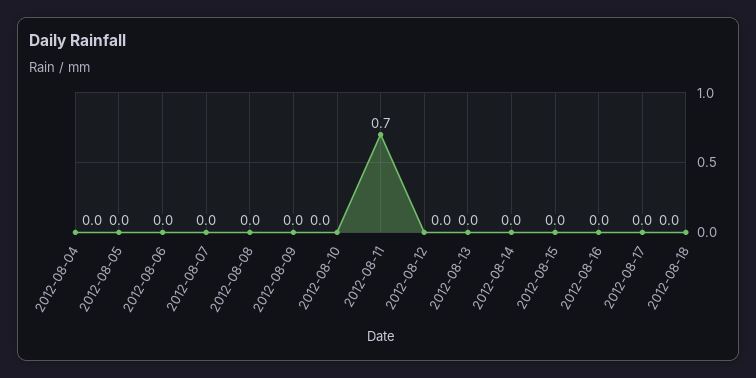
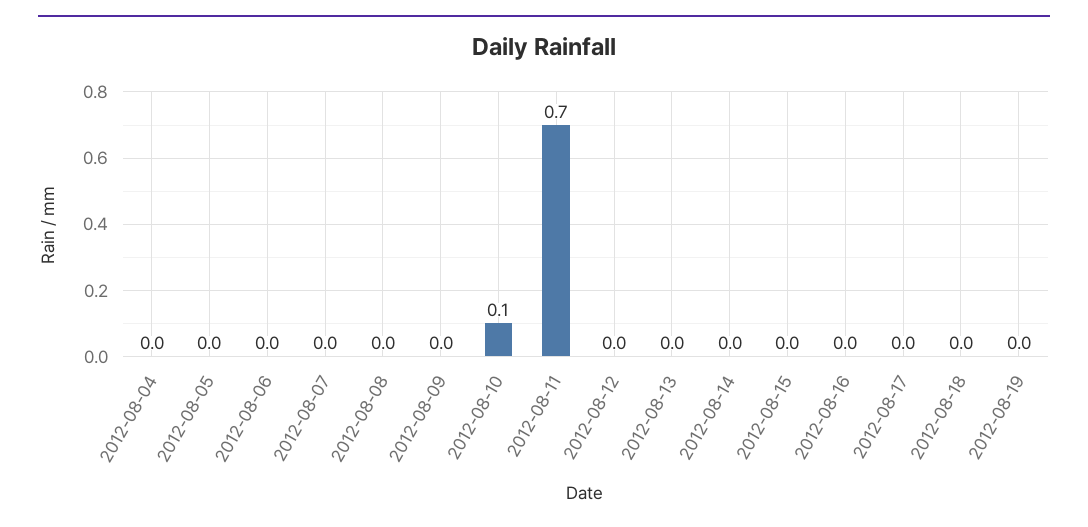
2012-08-10: 0 -> 0.1
2012-08-19: none -> 0

